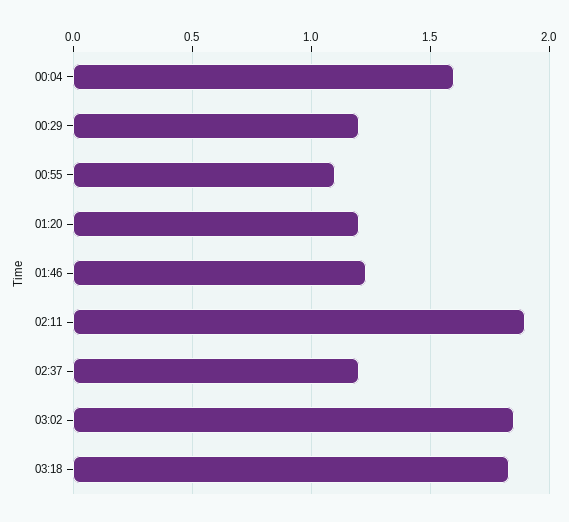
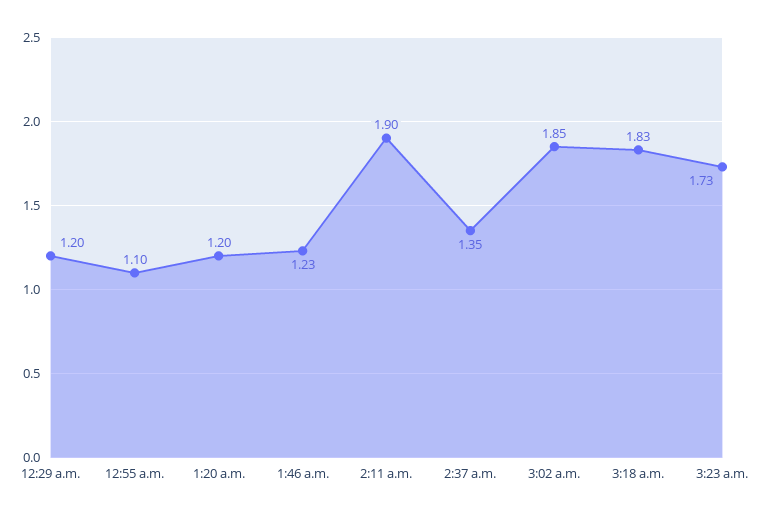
00:04: 1.6 -> none
02:37: 1.2 -> 1.35
3:23 a.m.: none -> 1.73

